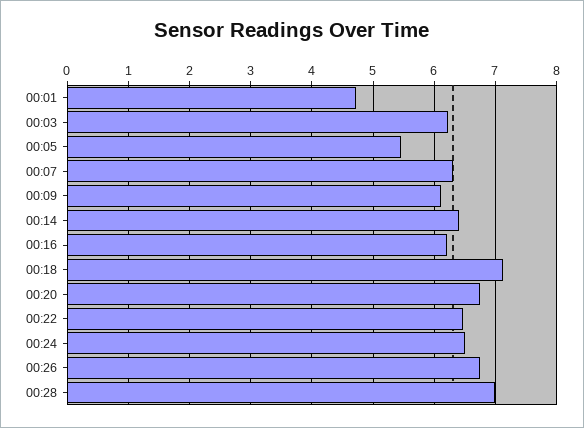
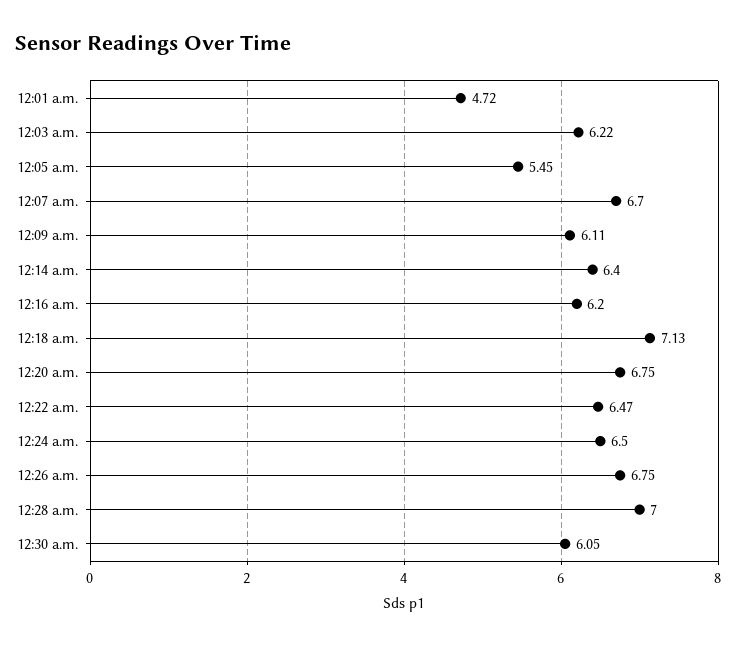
00:07: 6.3 -> 6.7
12:30 a.m.: none -> 6.05

